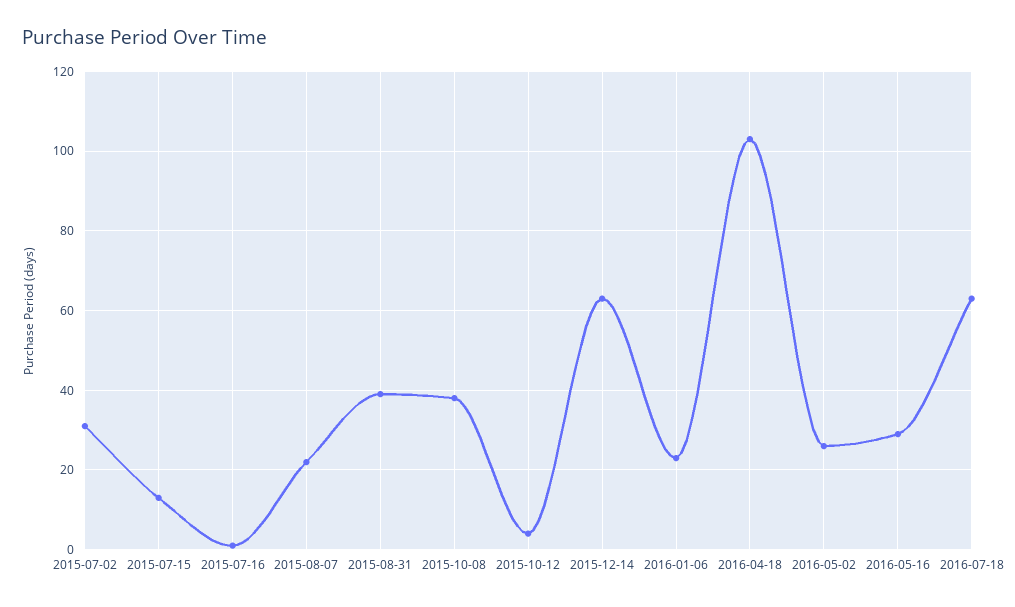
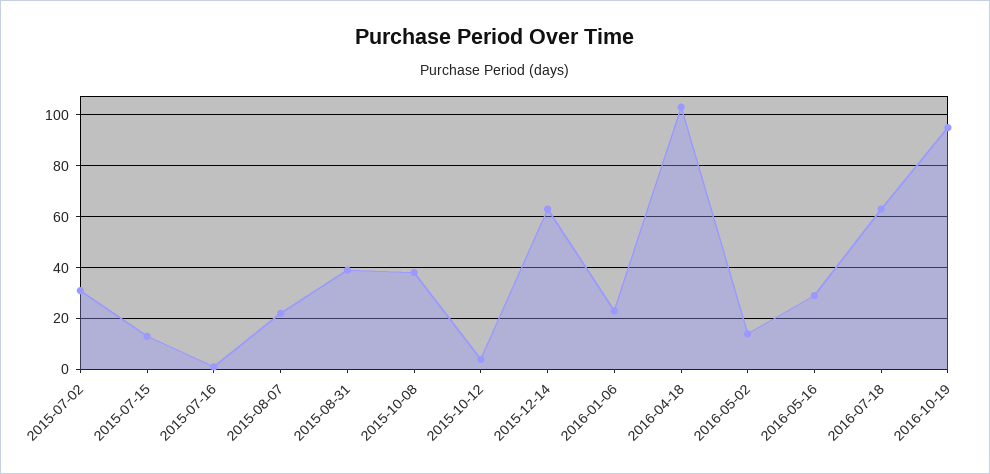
2016-05-02: 25 -> 15
2016-10-19: none -> 95

